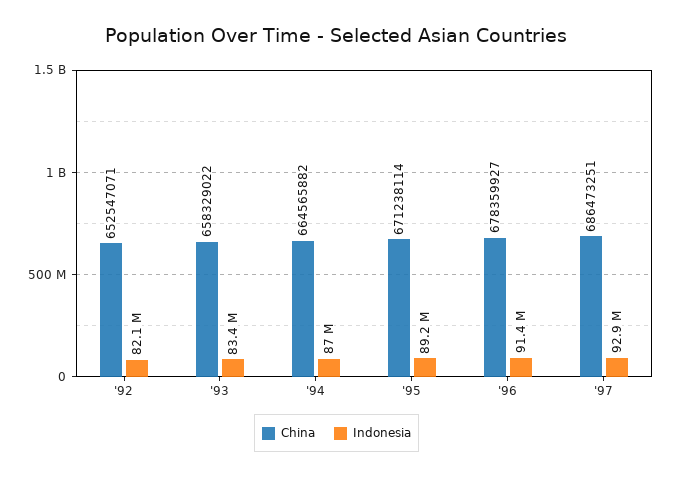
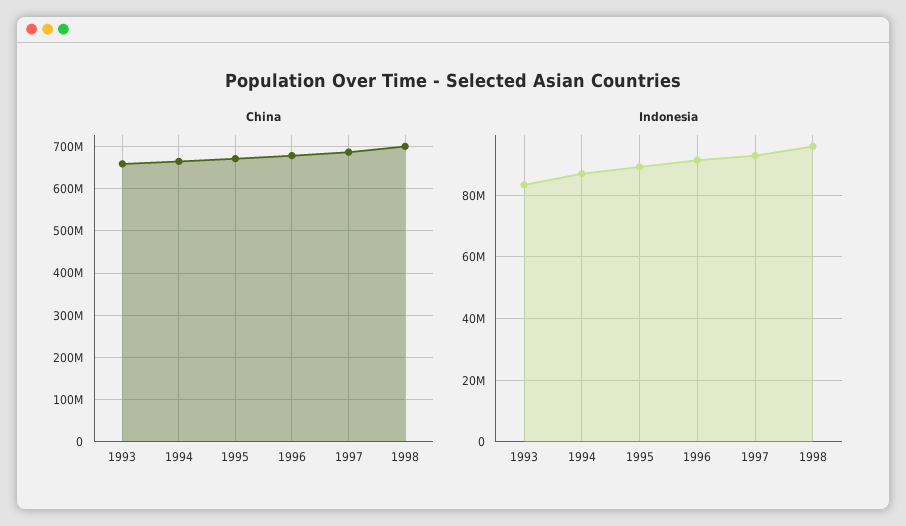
China, '92: 652547071 -> none
Indonesia, '92: 82100000 -> none
China, 1998: none -> 700000000
Indonesia, 1998: none -> 96000000

